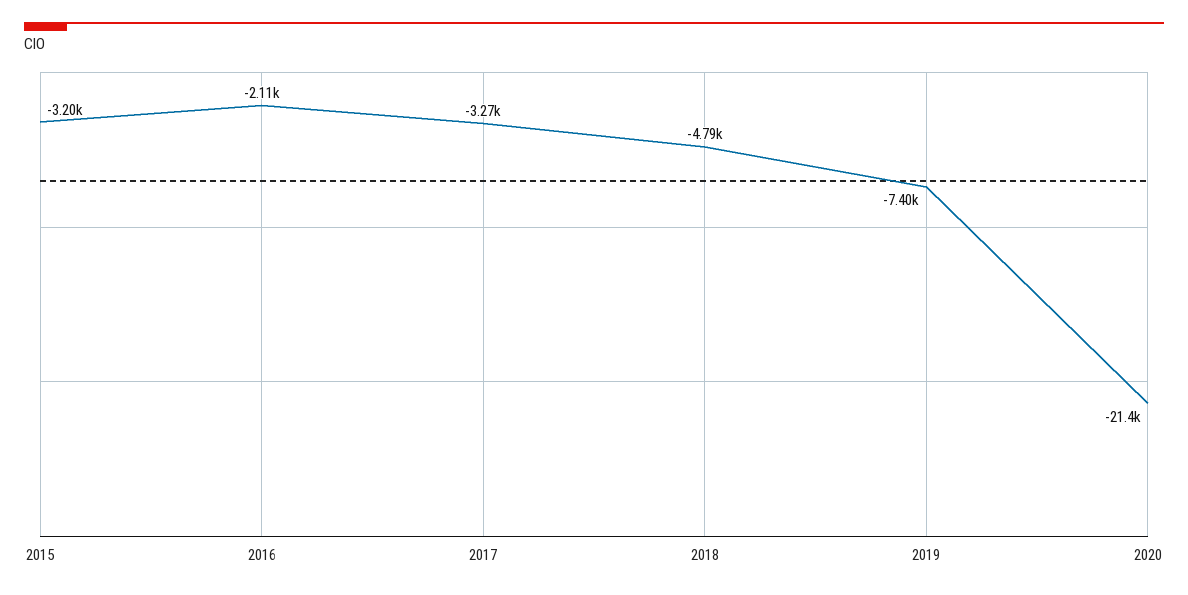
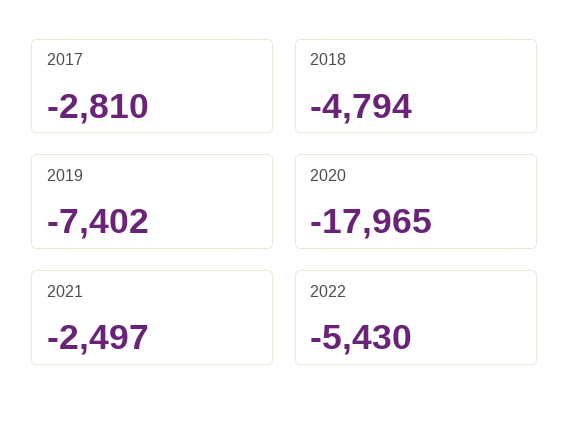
2015: -3200 -> none
2016: -2110 -> none
2017: -3270 -> -2810
2020: -21400 -> -17965
2021: none -> -2497
2022: none -> -5430

